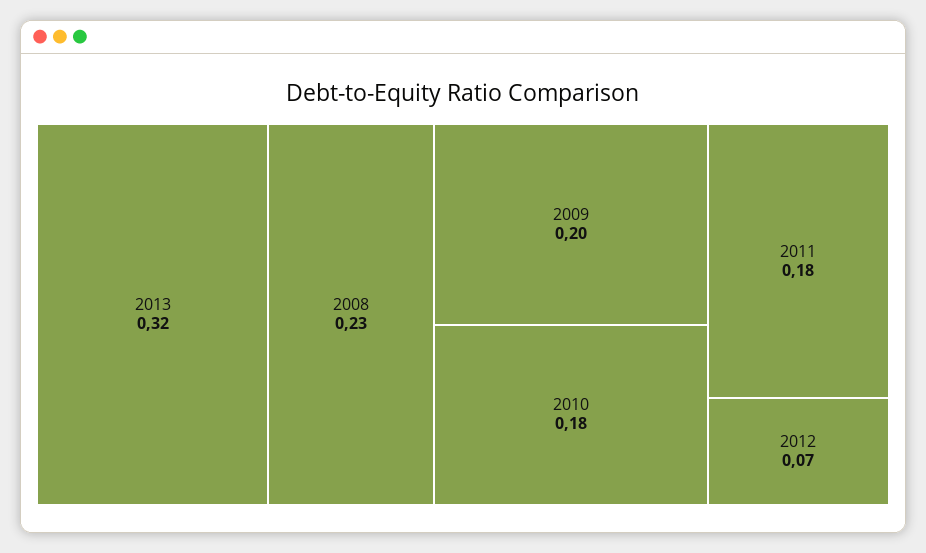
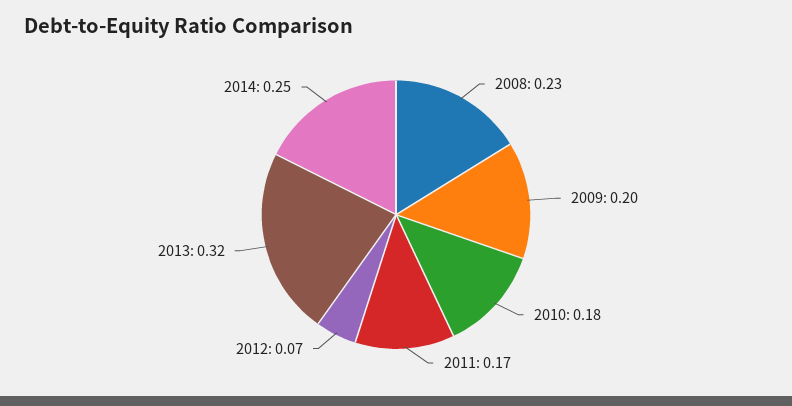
2011: 0.18 -> 0.17
2014: none -> 0.25

